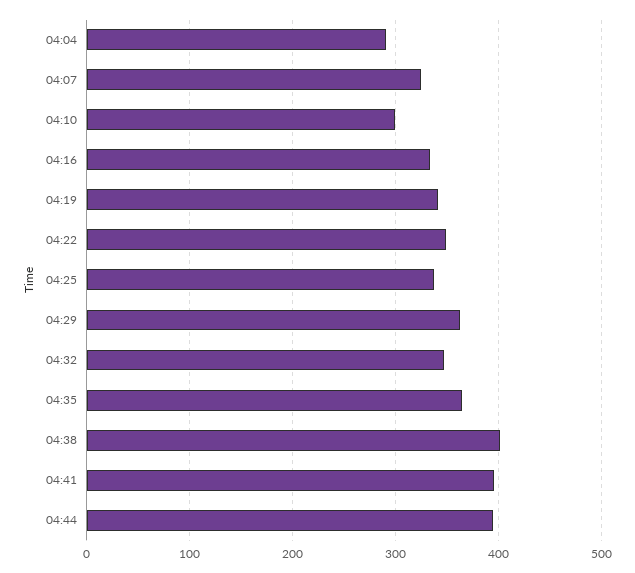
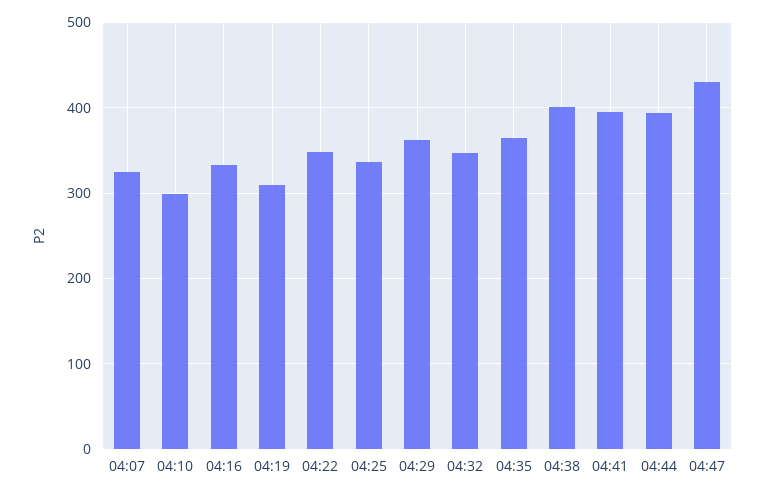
04:04: 290 -> none
04:19: 340 -> 310
04:47: none -> 430

